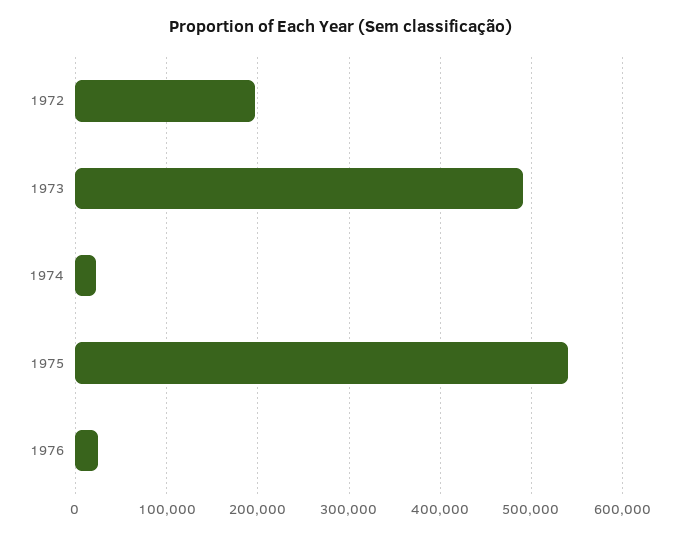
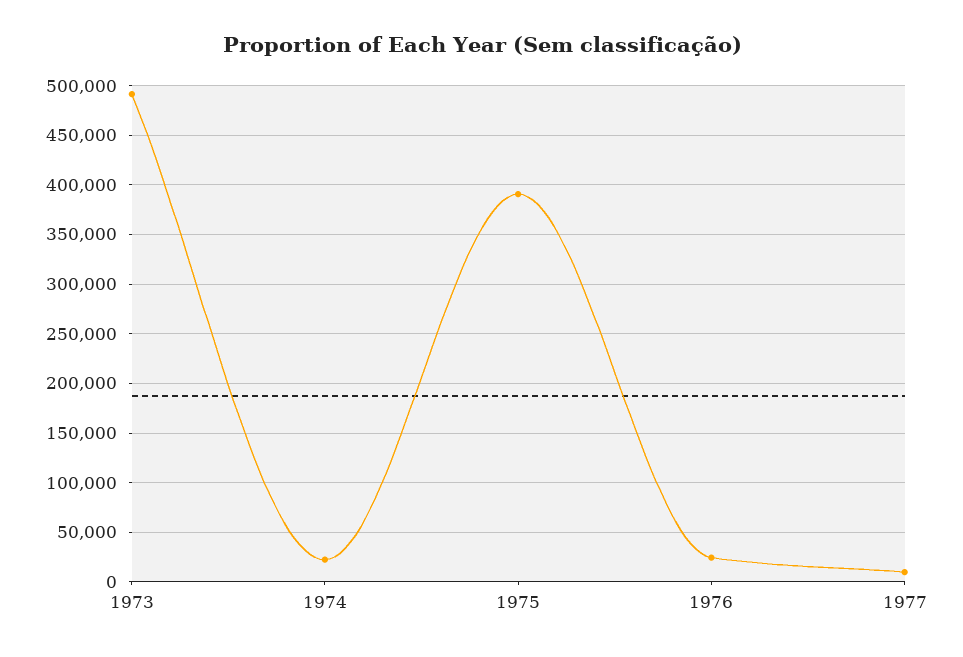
1972: 200000 -> none
1975: 540000 -> 390000
1977: none -> 10000

